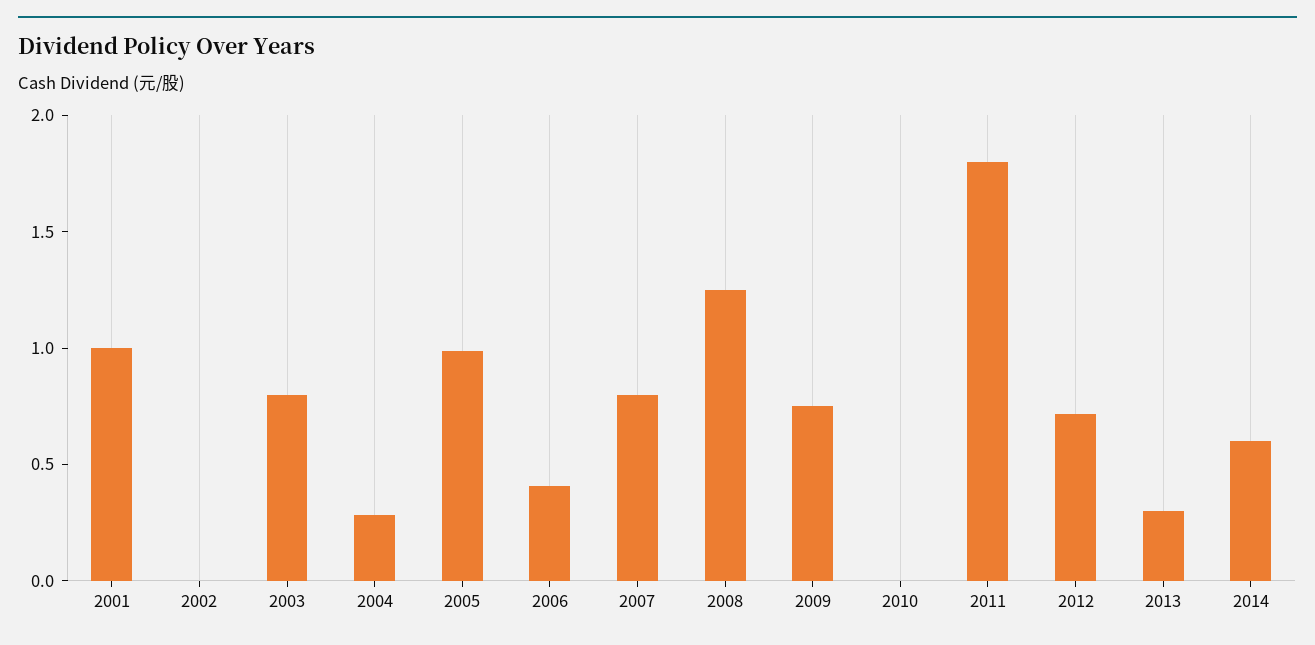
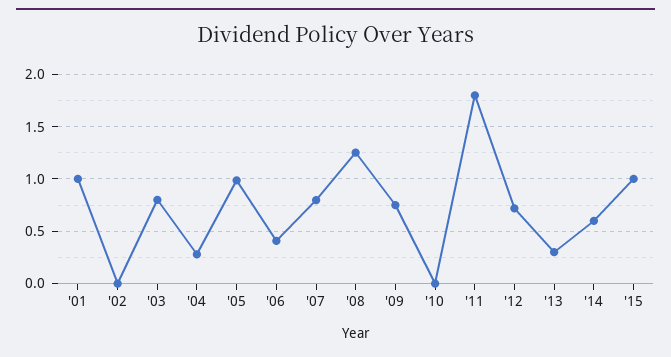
'15: none -> 1

